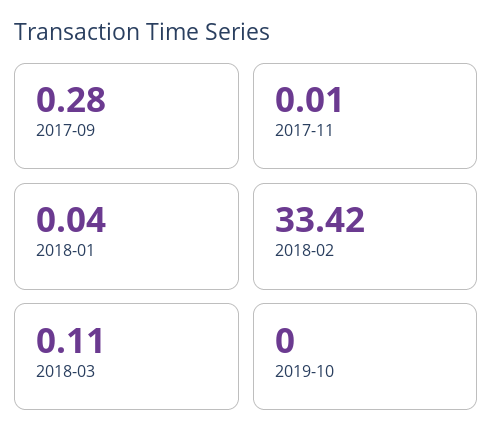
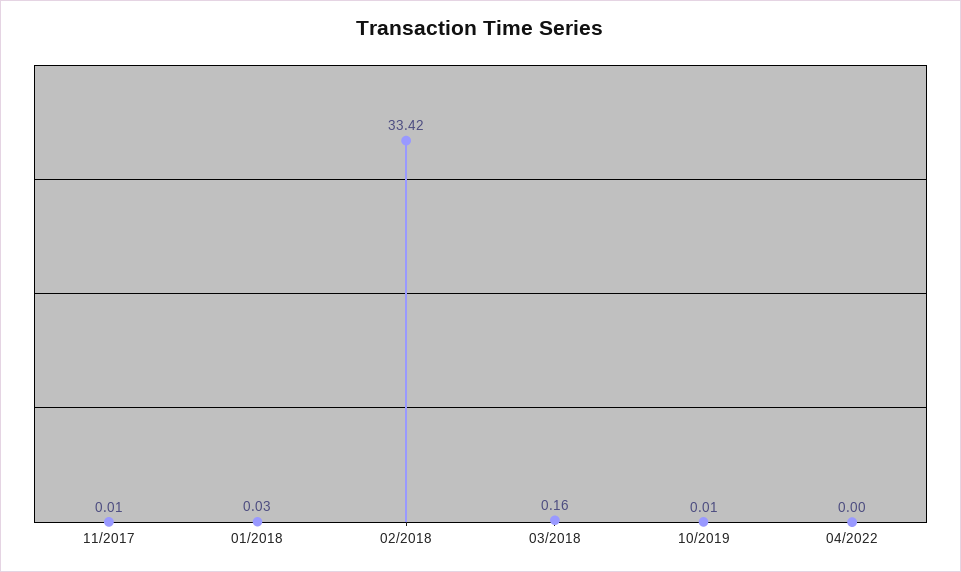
2017-09: 0.28 -> none
2018-01: 0.04 -> 0.03
2018-03: 0.11 -> 0.16
2019-10: 0 -> 0.01
04/2022: none -> 0

